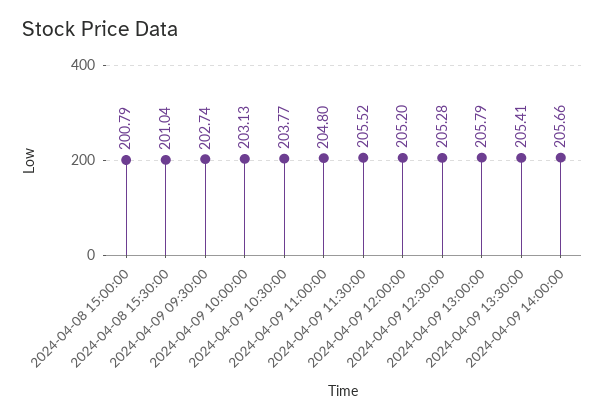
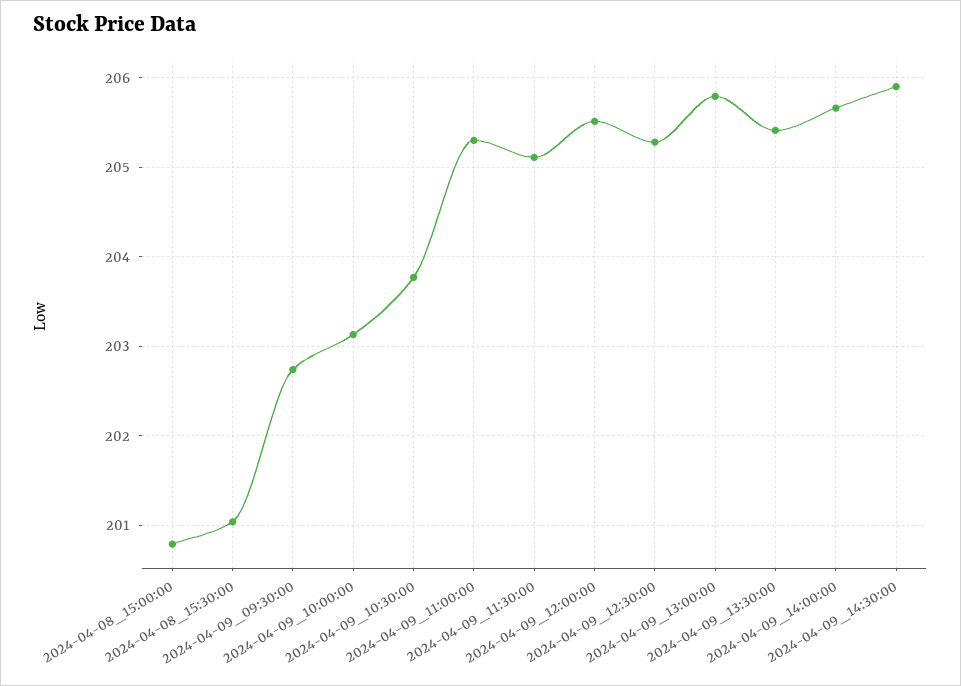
2024-04-09 11:00:00: 204.8 -> 205.3
2024-04-09 11:30:00: 205.52 -> 205.1
2024-04-09 12:00:00: 205.2 -> 205.5
2024-04-09_14:30:00: none -> 205.9

